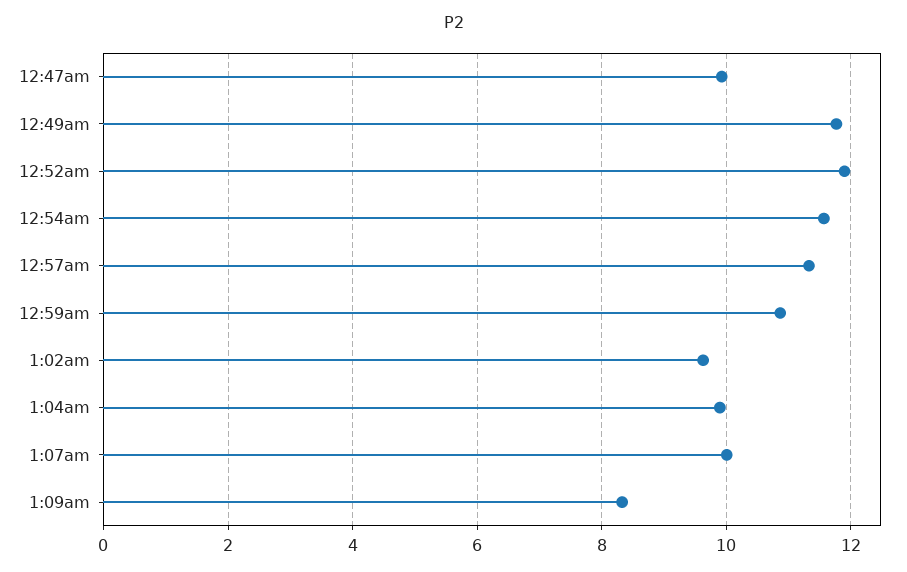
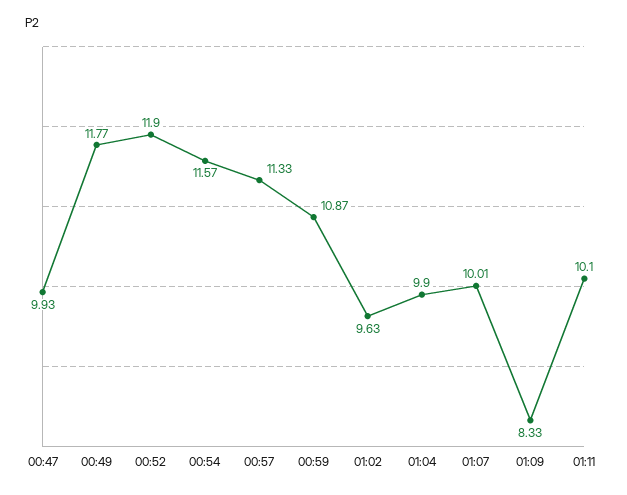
01:11: none -> 10.1

